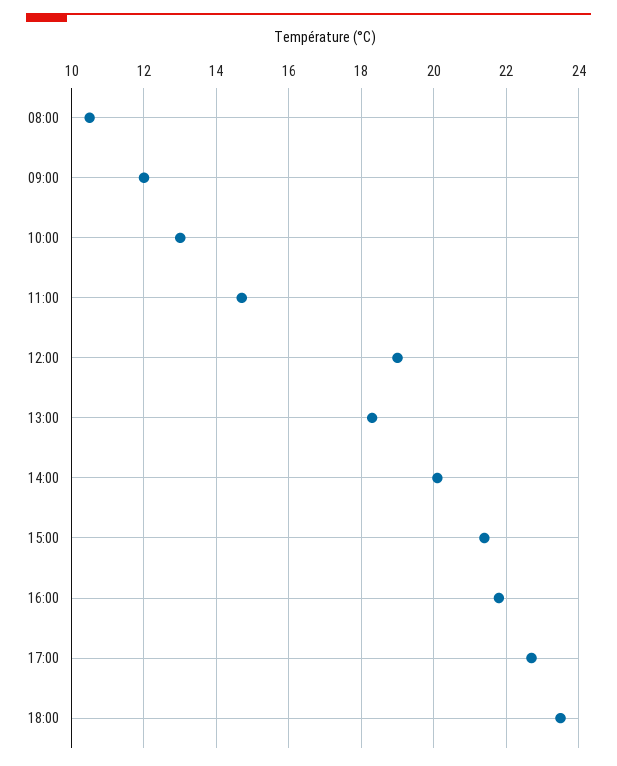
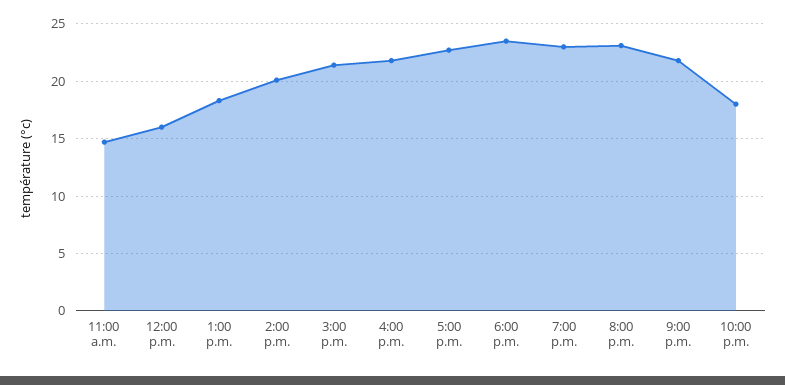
08:00: 10.5 -> none
09:00: 12 -> none
10:00: 13 -> none
12:00: 19 -> 16
7:00 p.m.: none -> 23
8:00 p.m.: none -> 23
9:00 p.m.: none -> 22
10:00 p.m.: none -> 18

